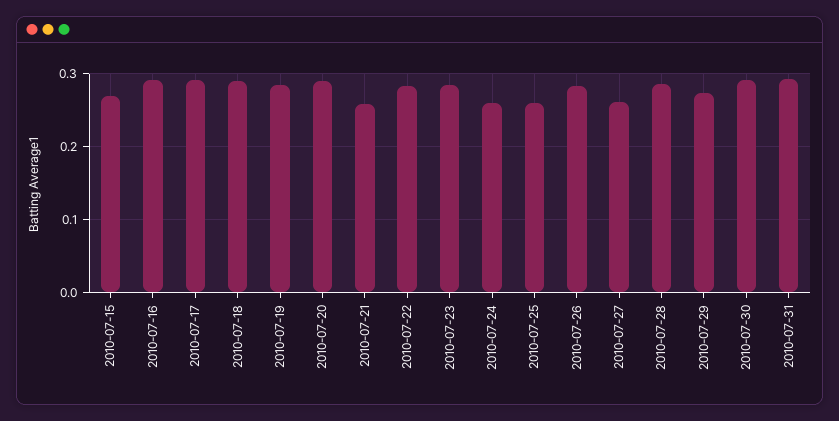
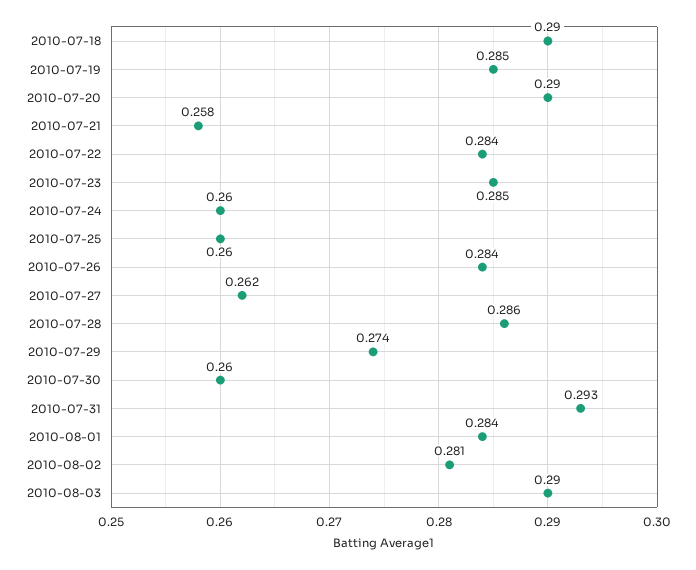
2010-07-15: 0.27 -> none
2010-07-16: 0.29 -> none
2010-07-17: 0.29 -> none
2010-07-30: 0.29 -> 0.26
2010-08-01: none -> 0.284
2010-08-02: none -> 0.281
2010-08-03: none -> 0.29

